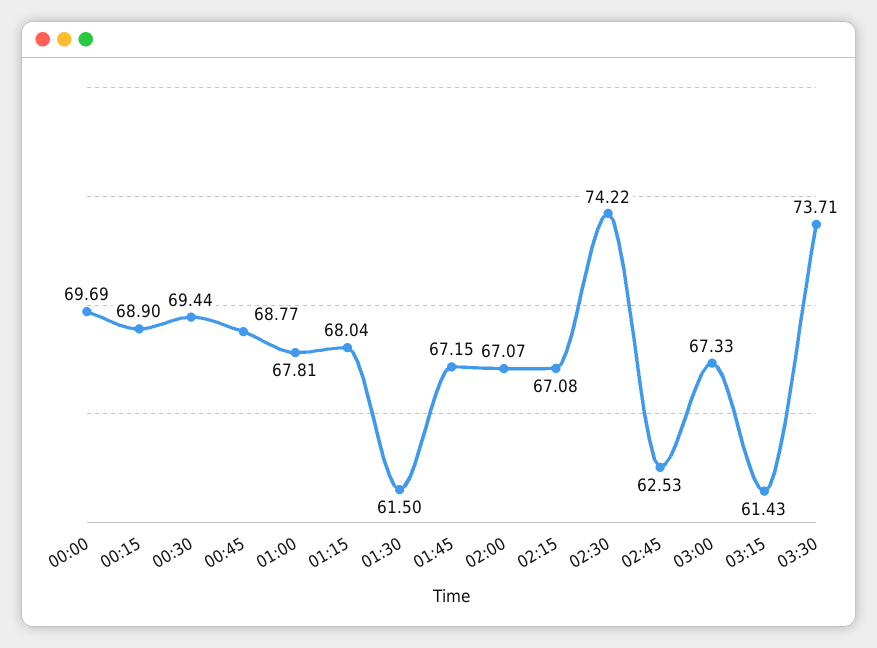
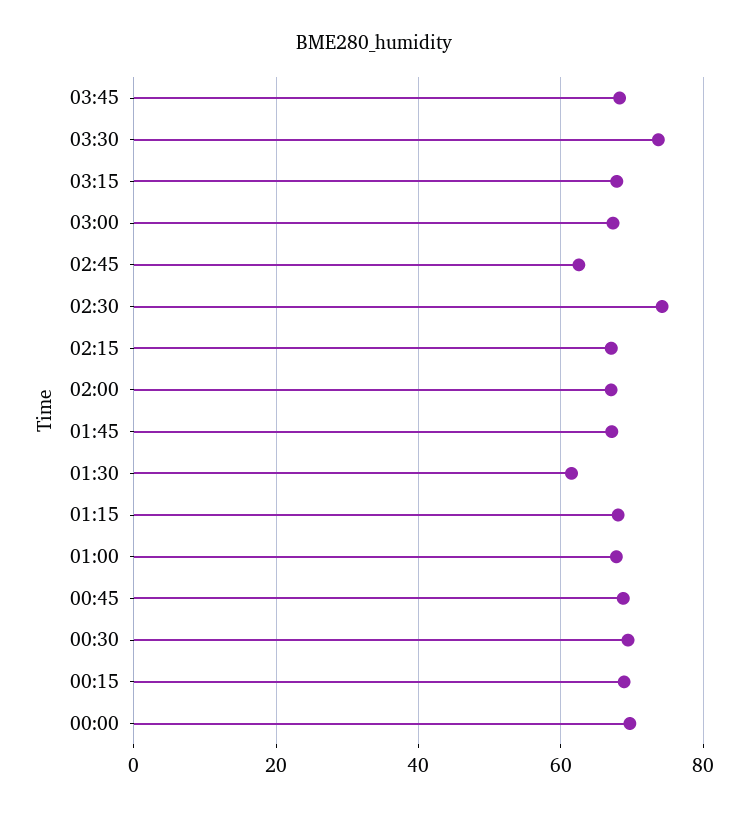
03:15: 61.43 -> 68
03:45: none -> 68

